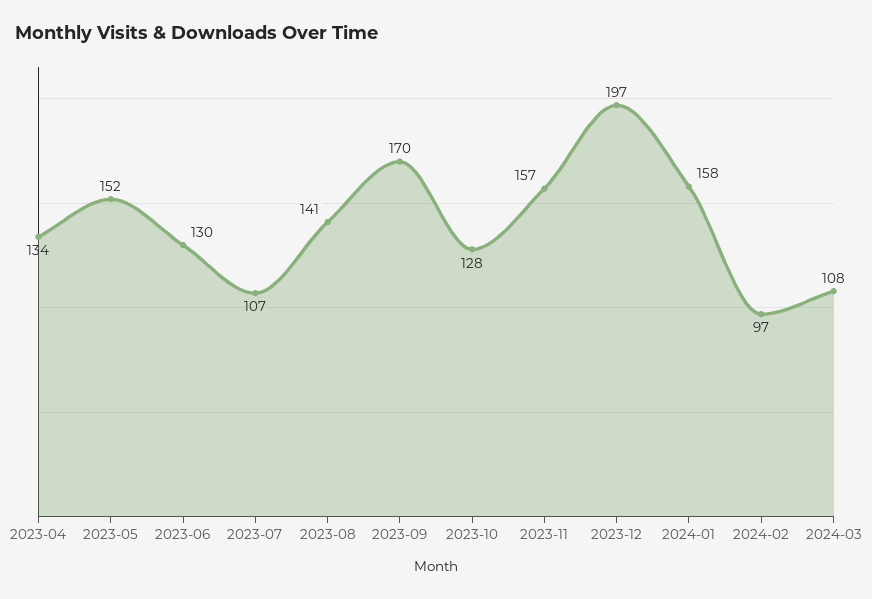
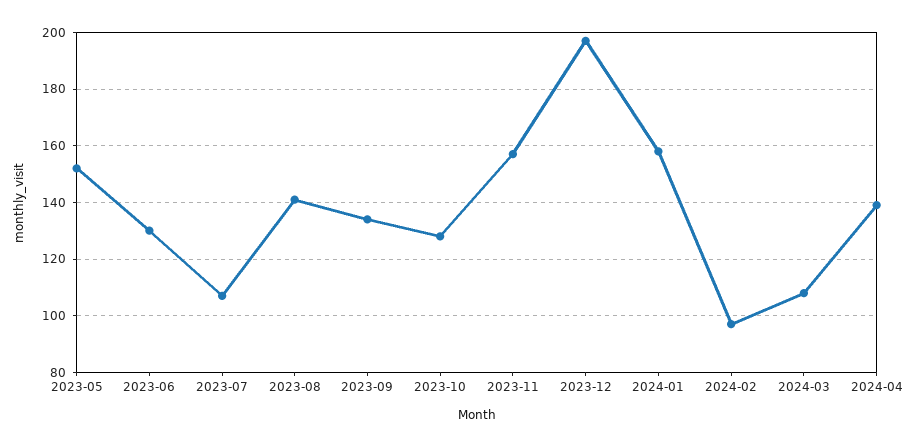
2023-04: 134 -> none
2023-09: 170 -> 135
2024-04: none -> 140

